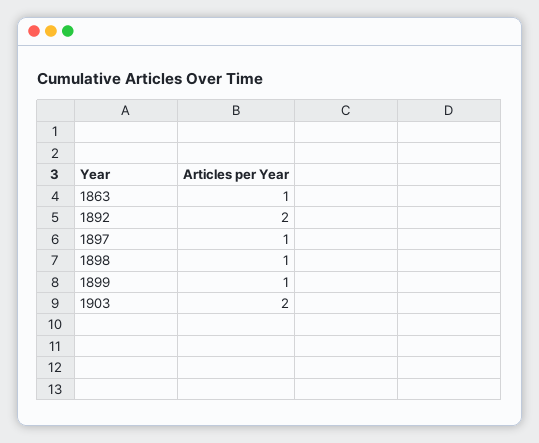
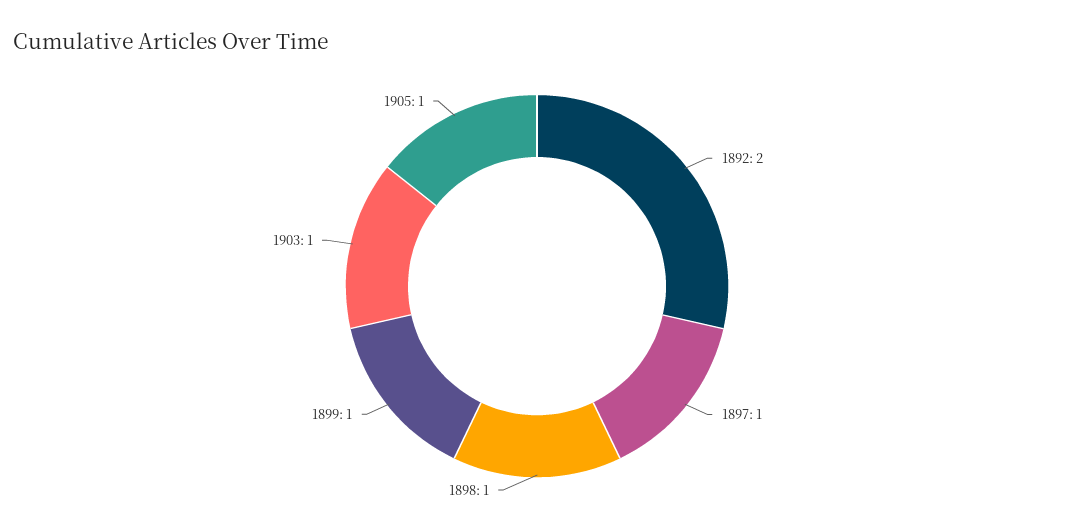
1863: 1 -> none
1903: 2 -> 1
1905: none -> 1

